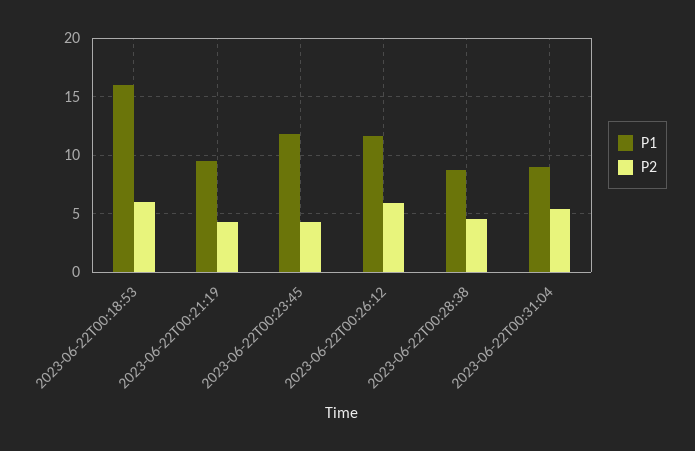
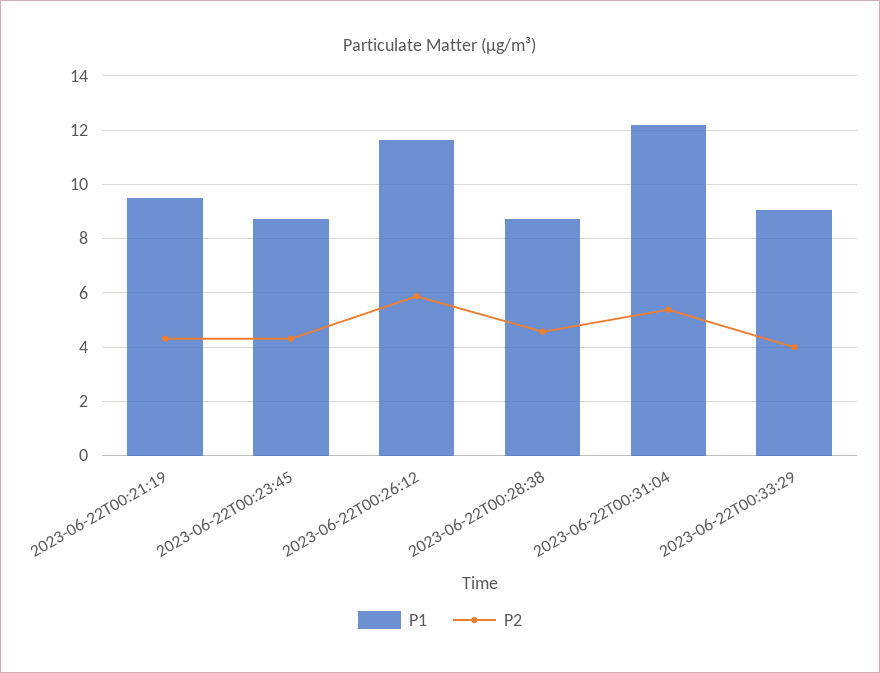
P1, 2023-06-22T00:18:53: 16 -> none
P2, 2023-06-22T00:18:53: 6 -> none
P1, 2023-06-22T00:23:45: 12 -> 8.75
P1, 2023-06-22T00:31:04: 9 -> 12.25
P1, 2023-06-22T00:33:29: none -> 9
P2, 2023-06-22T00:33:29: none -> 4

